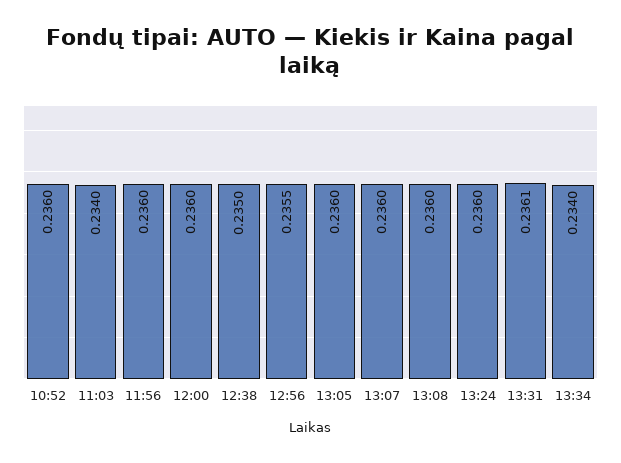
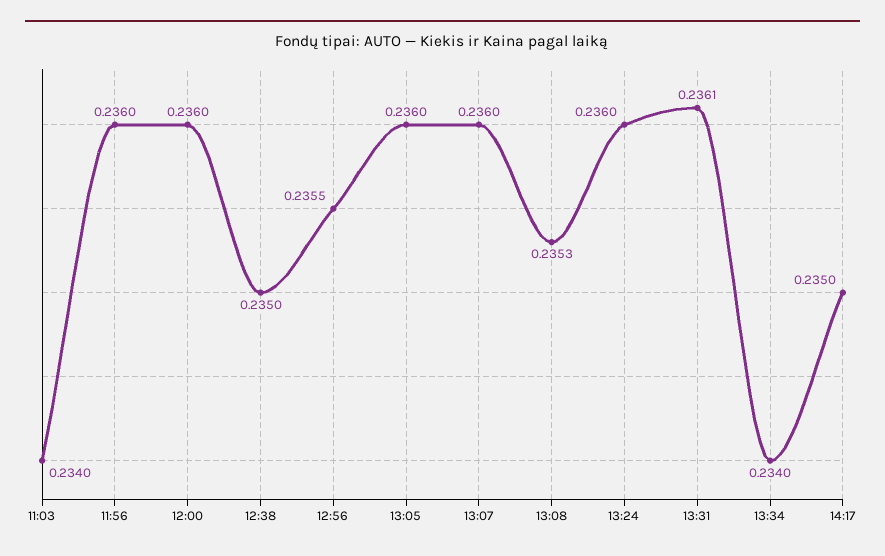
10:52: 0.236 -> none
13:08: 0.236 -> 0.2353
14:17: none -> 0.235

